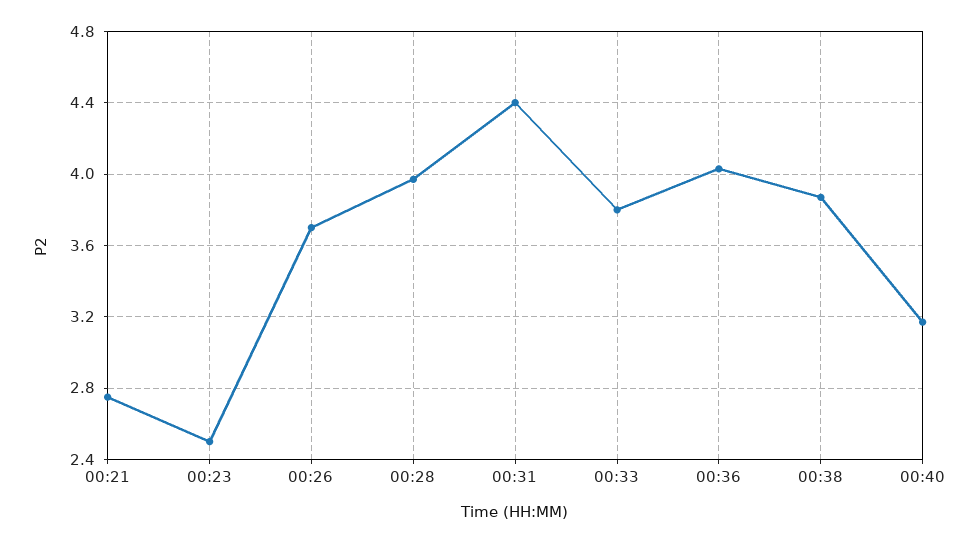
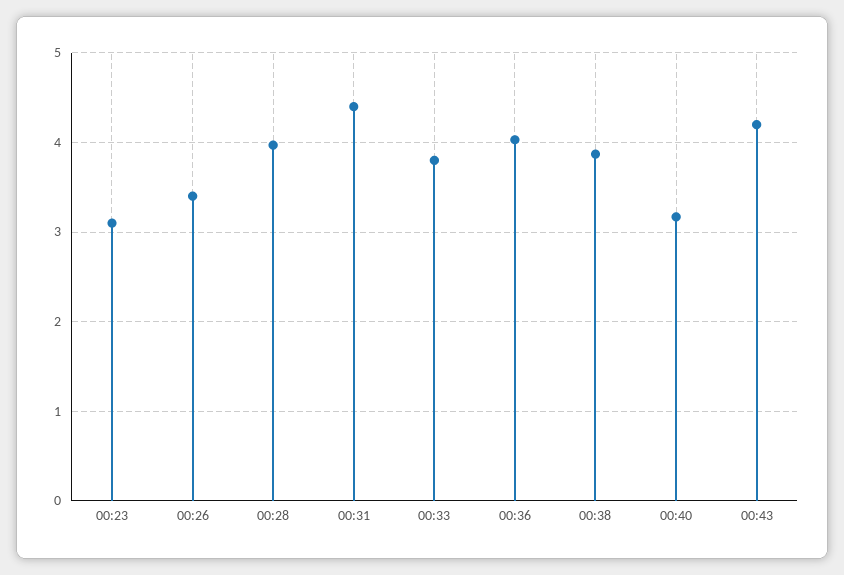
00:21: 2.75 -> none
00:23: 2.5 -> 3.1
00:26: 3.7 -> 3.4
00:43: none -> 4.2

